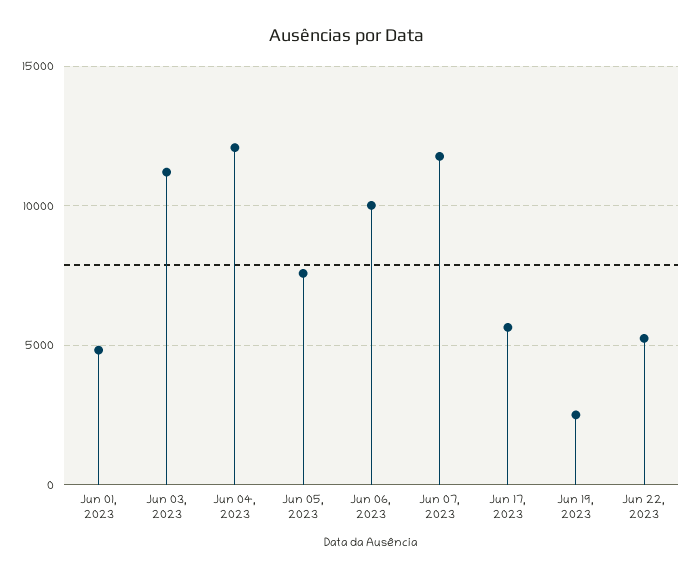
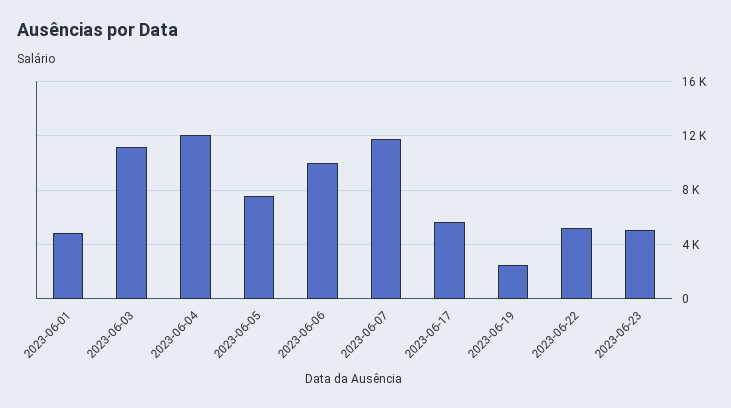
2023-06-23: none -> 5000

